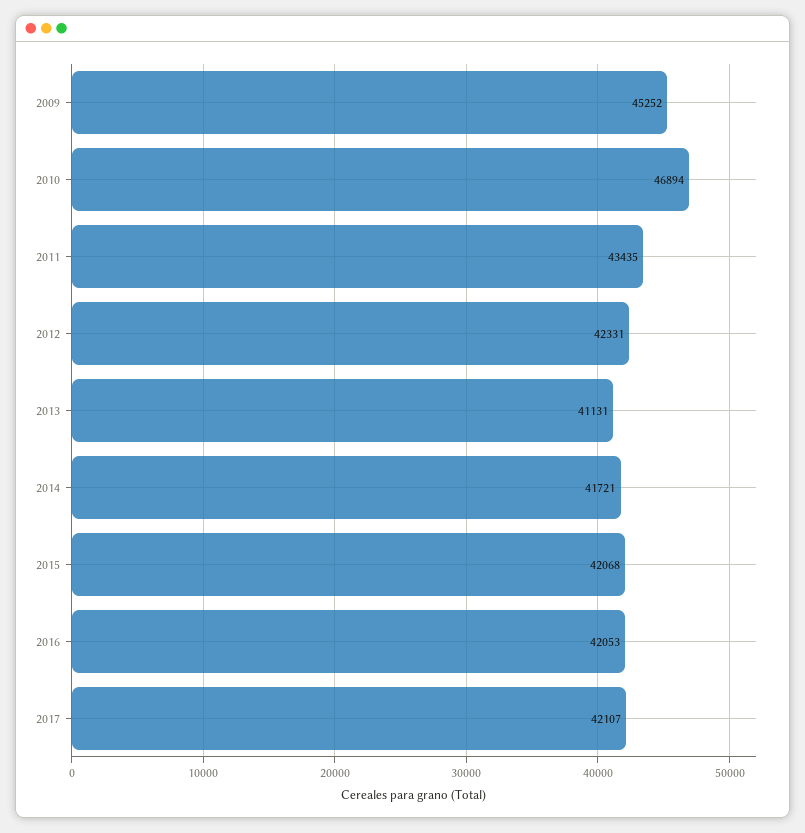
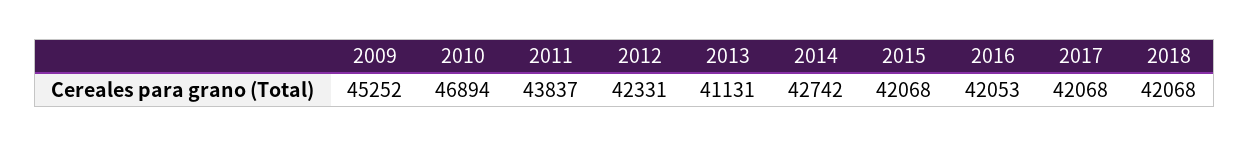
2011: 43435 -> 43837
2014: 41721 -> 42742
2017: 42107 -> 42068
2018: none -> 42068

